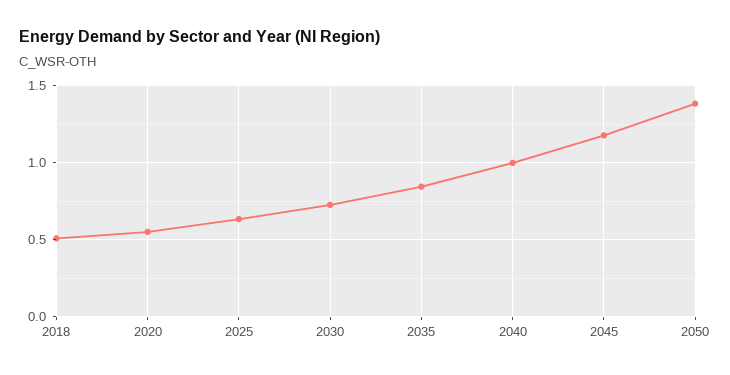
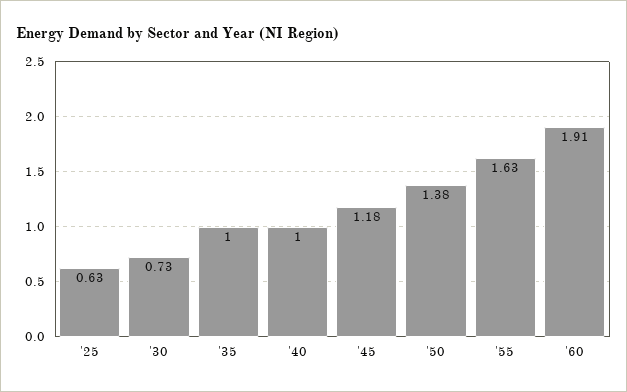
2018: 0.5 -> none
2020: 0.55 -> none
2035: 0.85 -> 1
'55: none -> 1.63
'60: none -> 1.91

